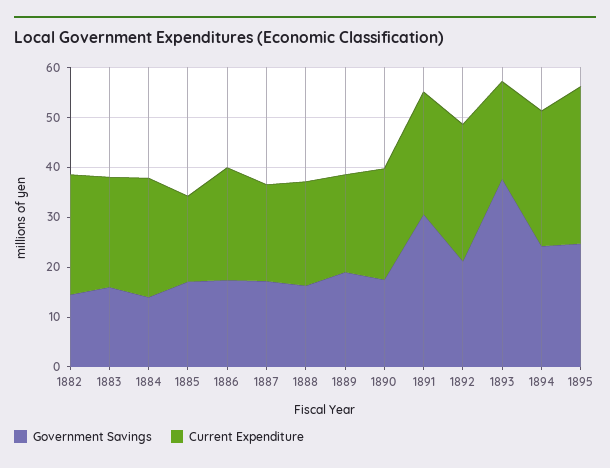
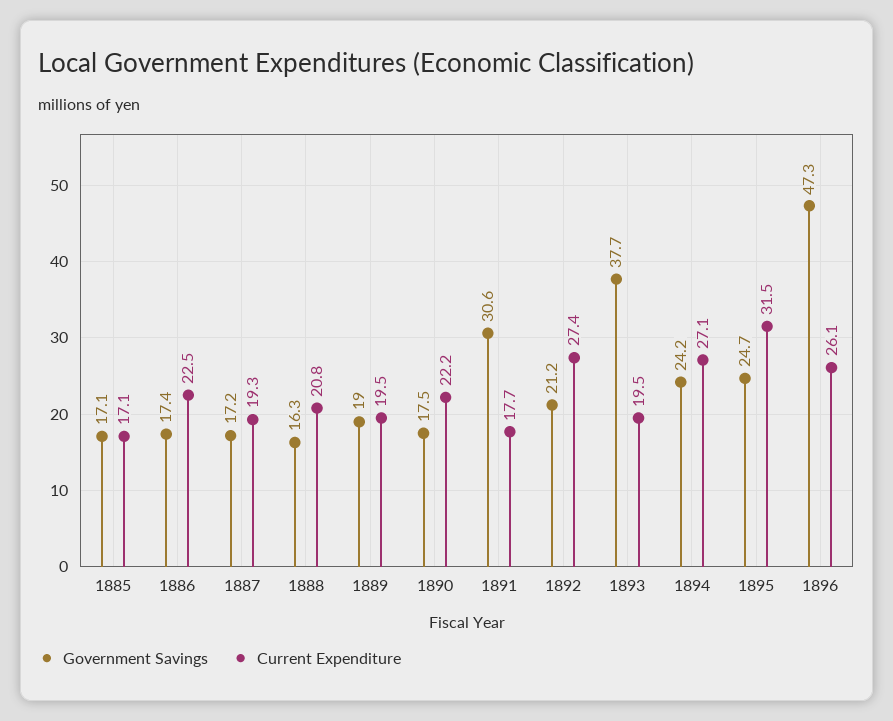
Government Savings, 1882: 14 -> none
Current Expenditure, 1882: 24 -> none
Government Savings, 1883: 16 -> none
Current Expenditure, 1883: 22 -> none
Government Savings, 1884: 14 -> none
Current Expenditure, 1884: 24 -> none
Current Expenditure, 1891: 24 -> 17.7
Government Savings, 1896: none -> 47.3
Current Expenditure, 1896: none -> 26.1

